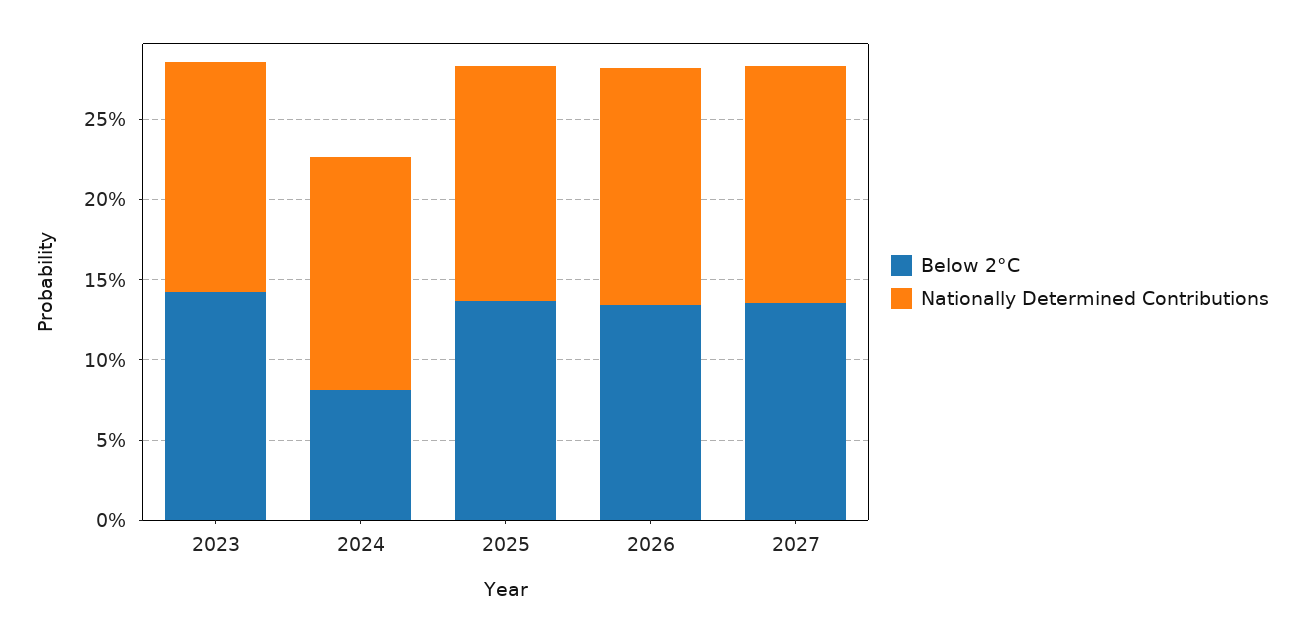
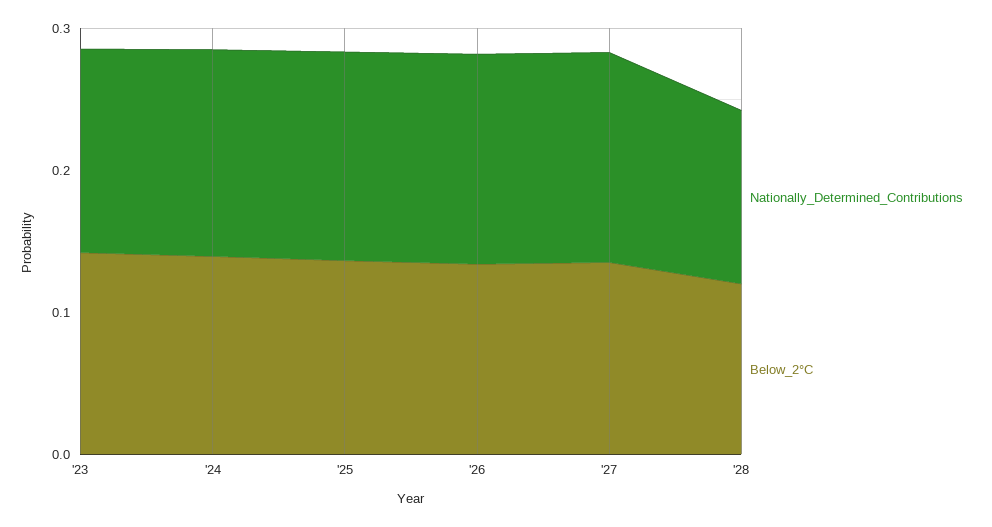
Below 2°C, 2024: 0.08 -> 0.14
Nationally Determined Contributions, '28: none -> 0.12
Below 2°C, '28: none -> 0.12

